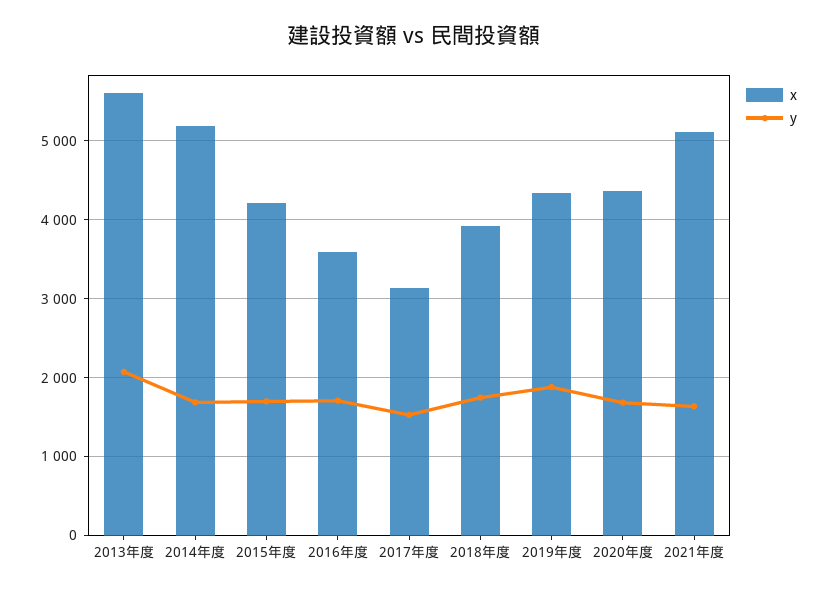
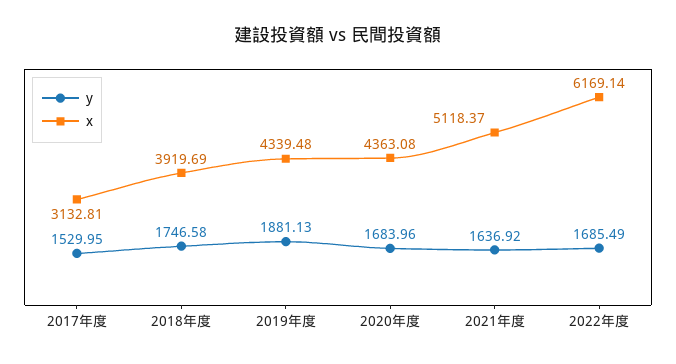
x, 2013年度: 5600 -> none
y, 2013年度: 2100 -> none
x, 2014年度: 5200 -> none
y, 2014年度: 1700 -> none
x, 2015年度: 4200 -> none
y, 2015年度: 1700 -> none
x, 2016年度: 3600 -> none
y, 2016年度: 1700 -> none
y, 2022年度: none -> 1685.49
x, 2022年度: none -> 6169.14

